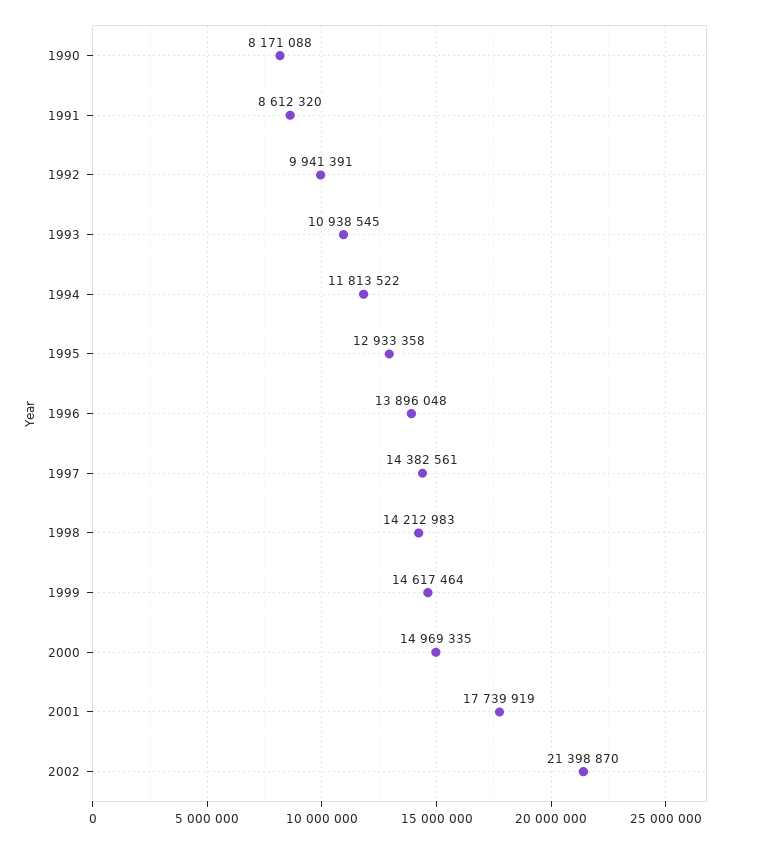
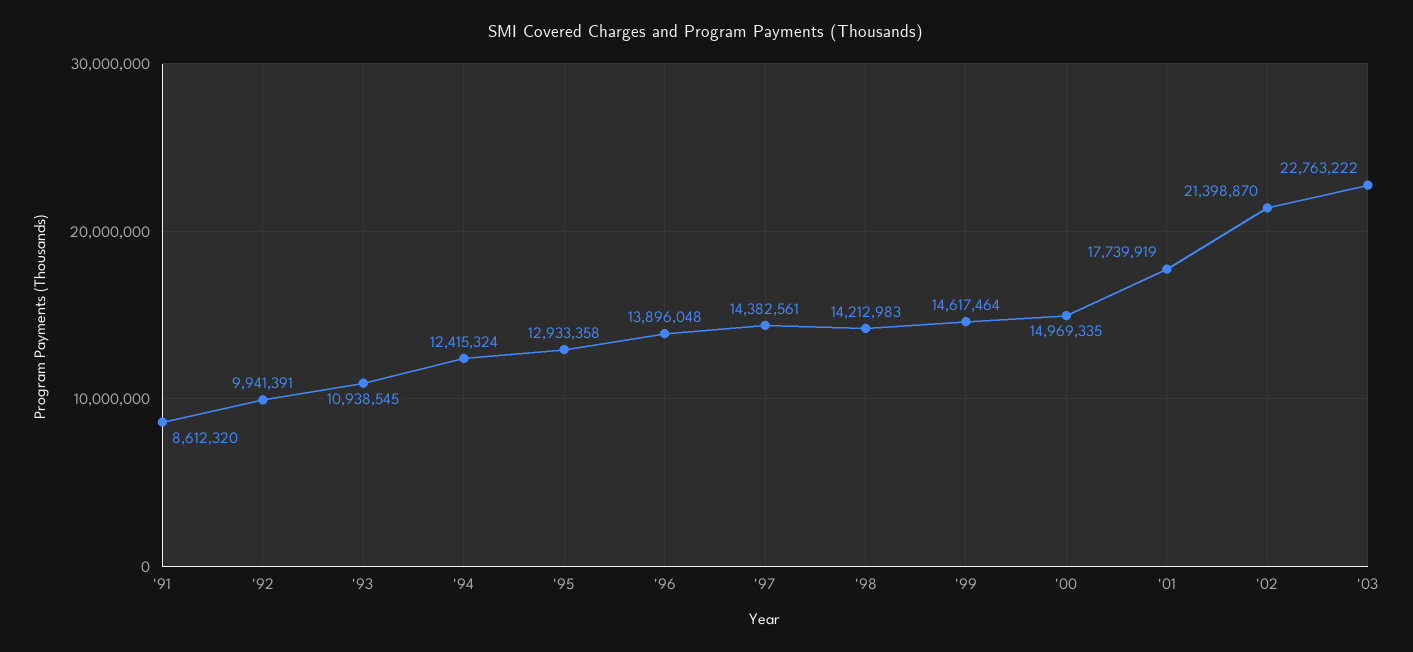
1990: 8171088 -> none
1994: 11813522 -> 12415324
'03: none -> 22763222

